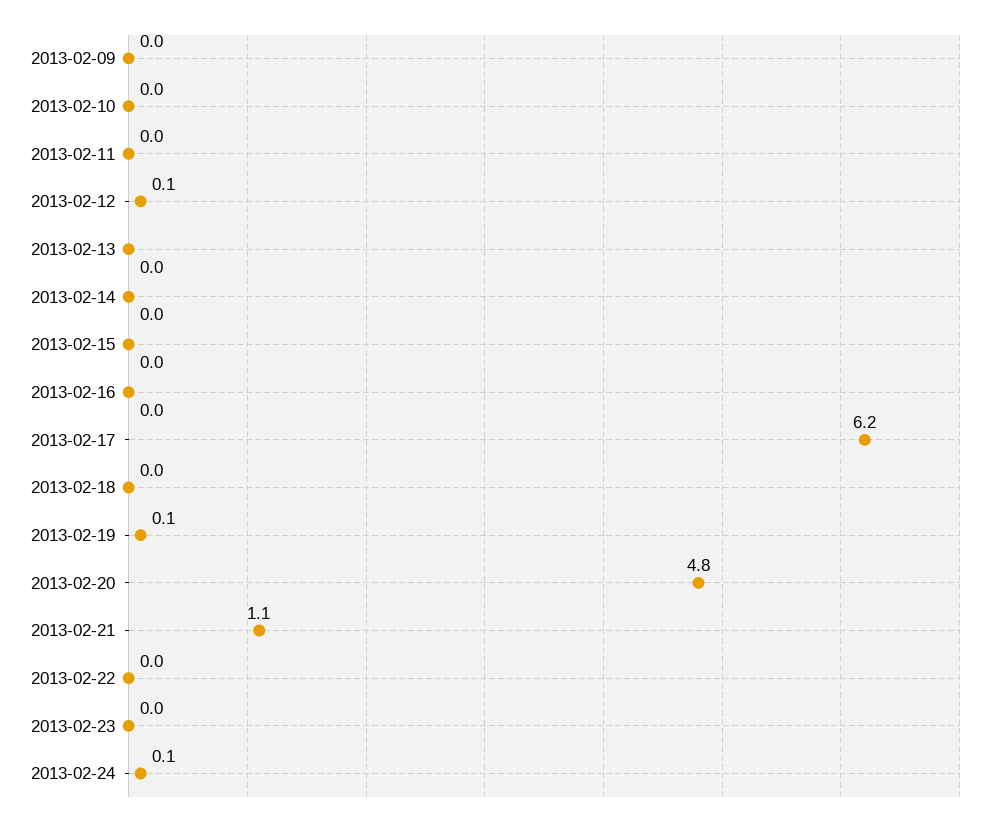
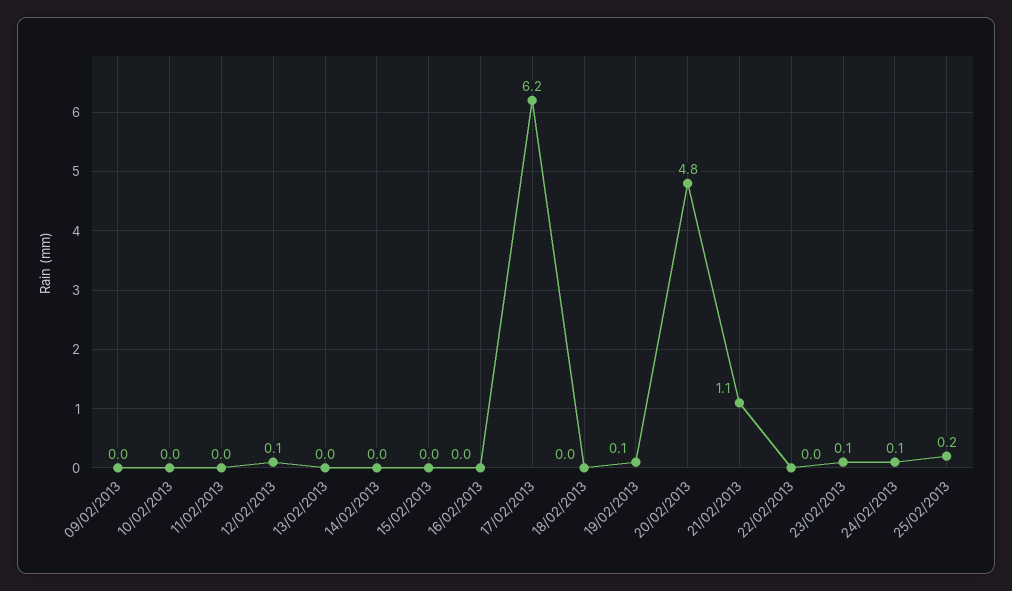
2013-02-23: 0 -> 0.1
25/02/2013: none -> 0.2

